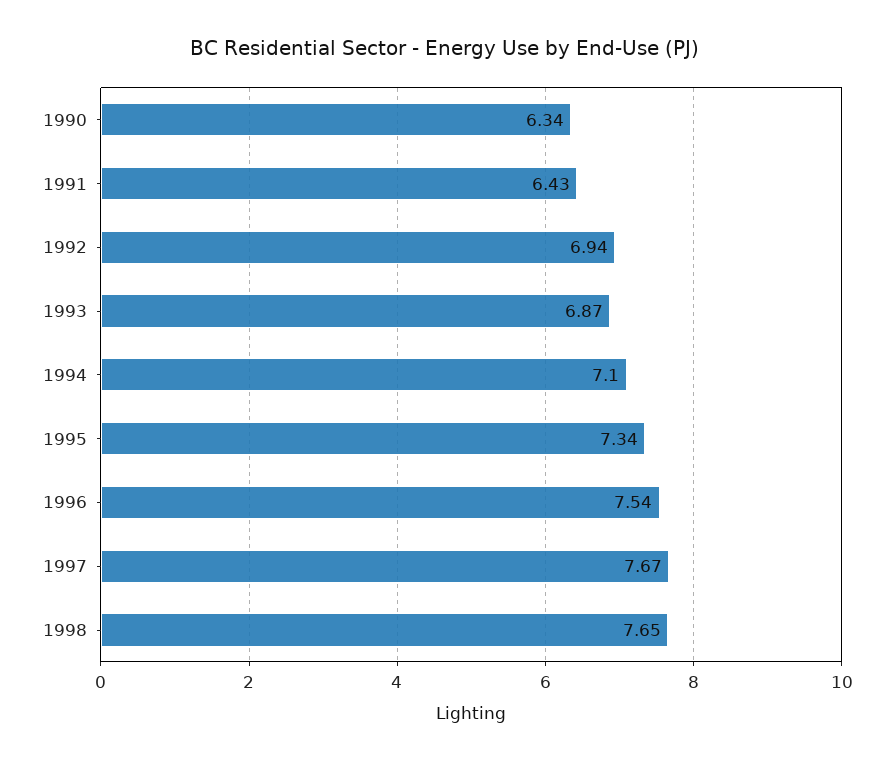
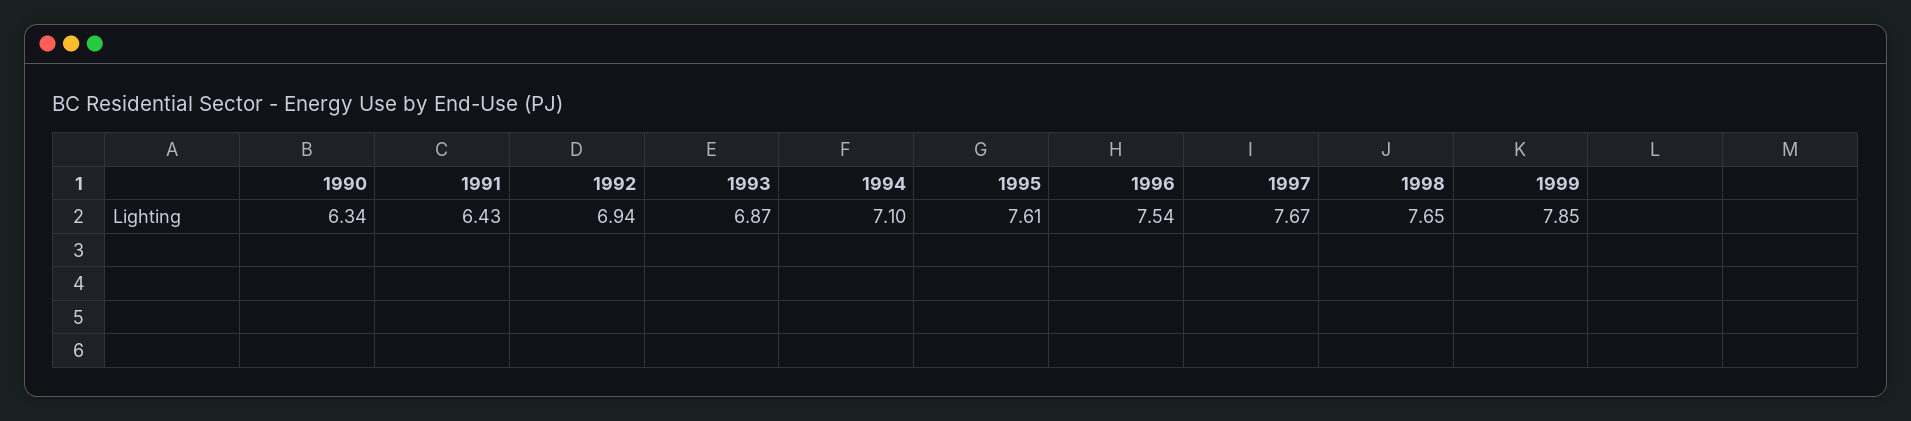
1995: 7.34 -> 7.61
1999: none -> 7.85

